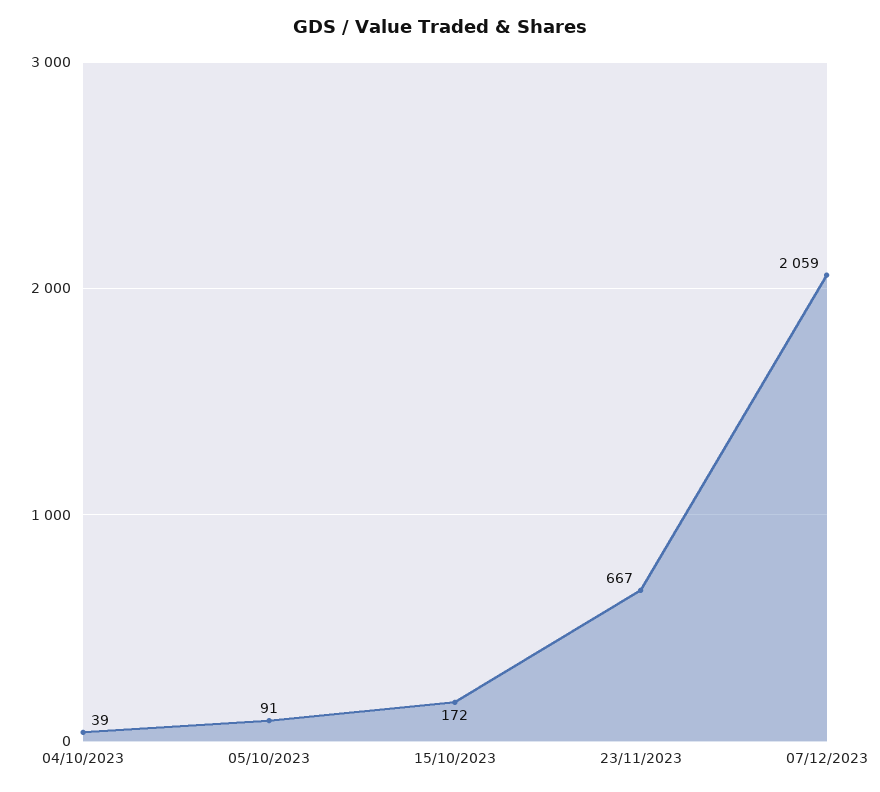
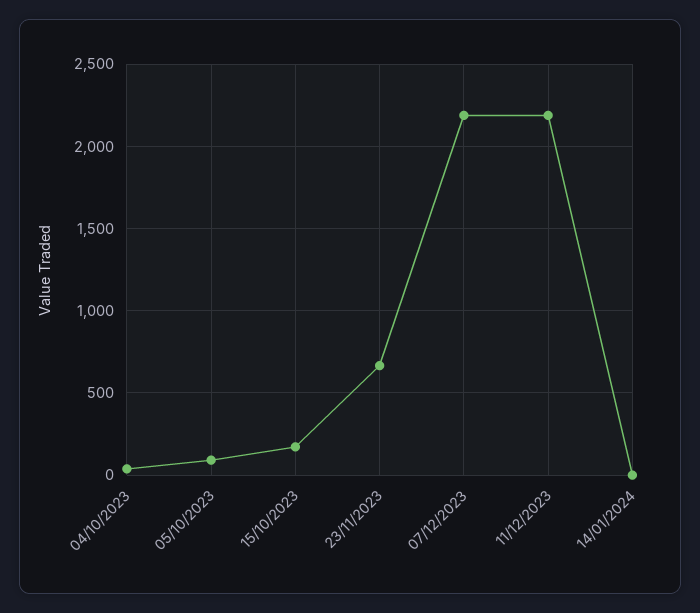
07/12/2023: 2059 -> 2200
11/12/2023: none -> 2200
14/01/2024: none -> 0

